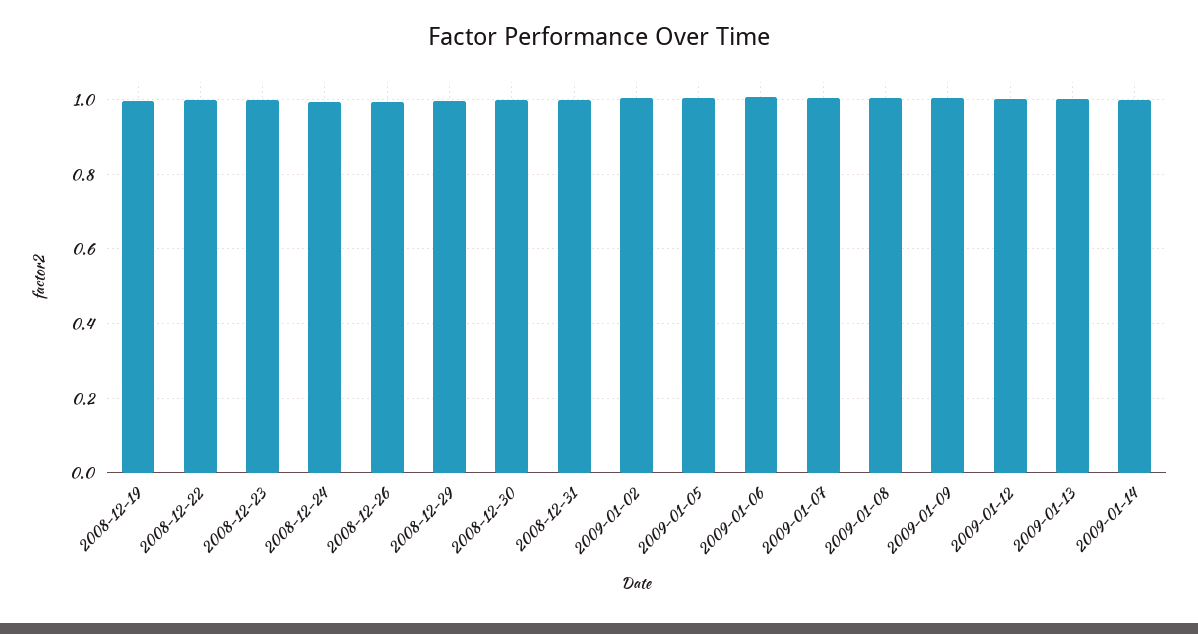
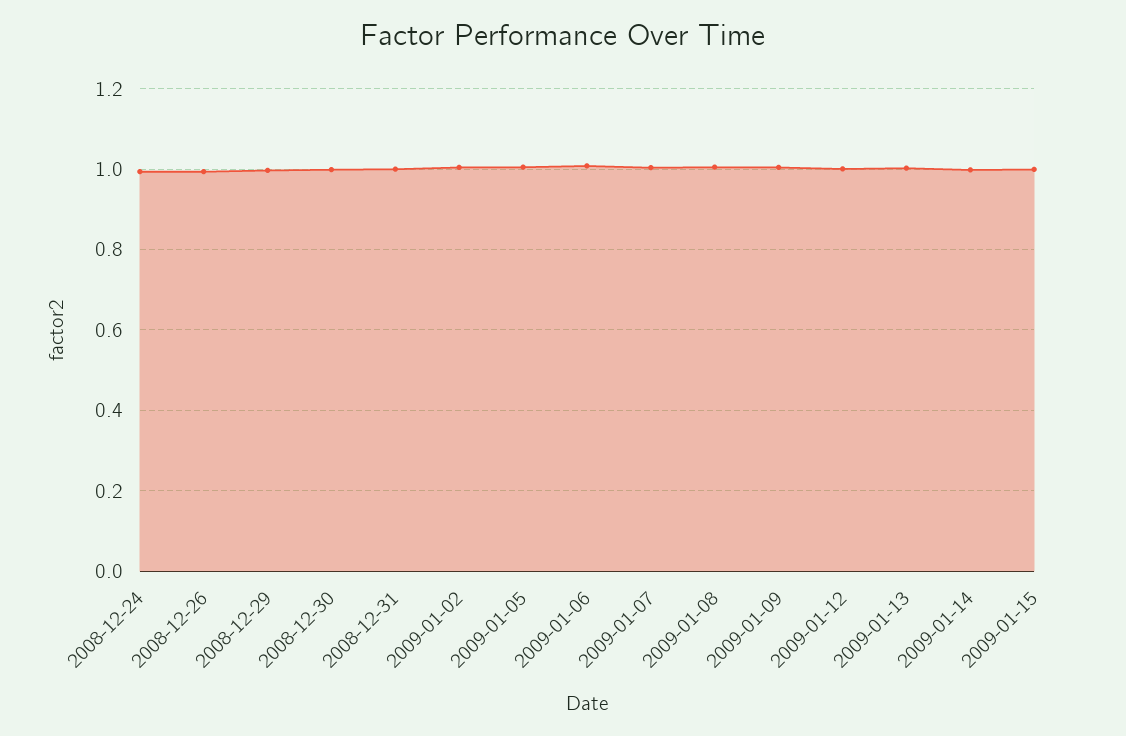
2008-12-19: 1 -> none
2008-12-22: 1 -> none
2008-12-23: 1 -> none
2009-01-15: none -> 1

